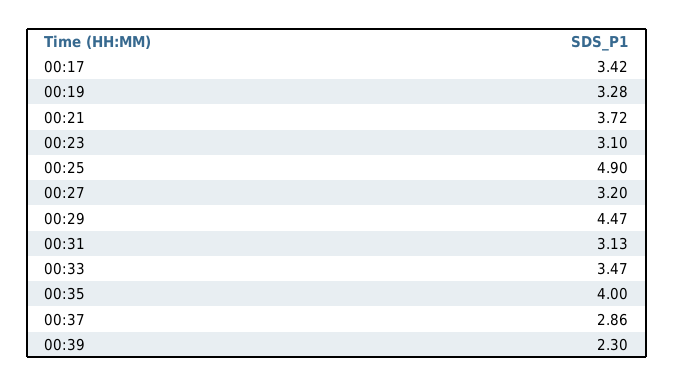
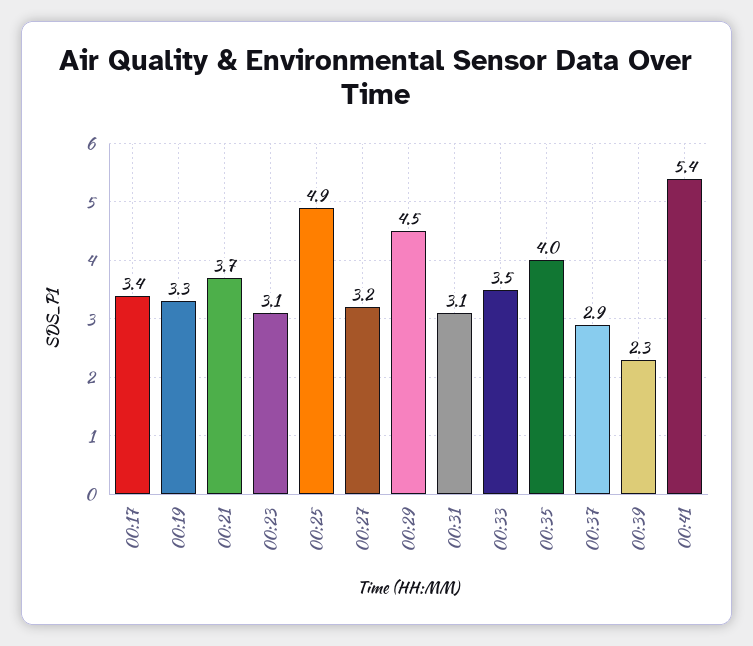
00:41: none -> 5.4

